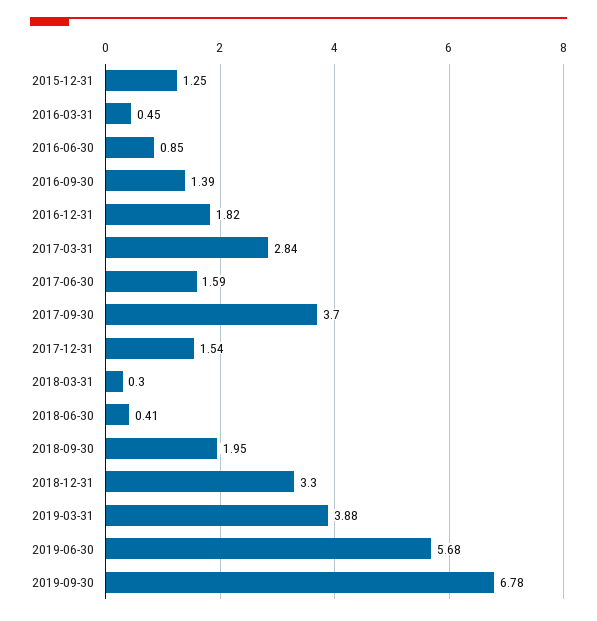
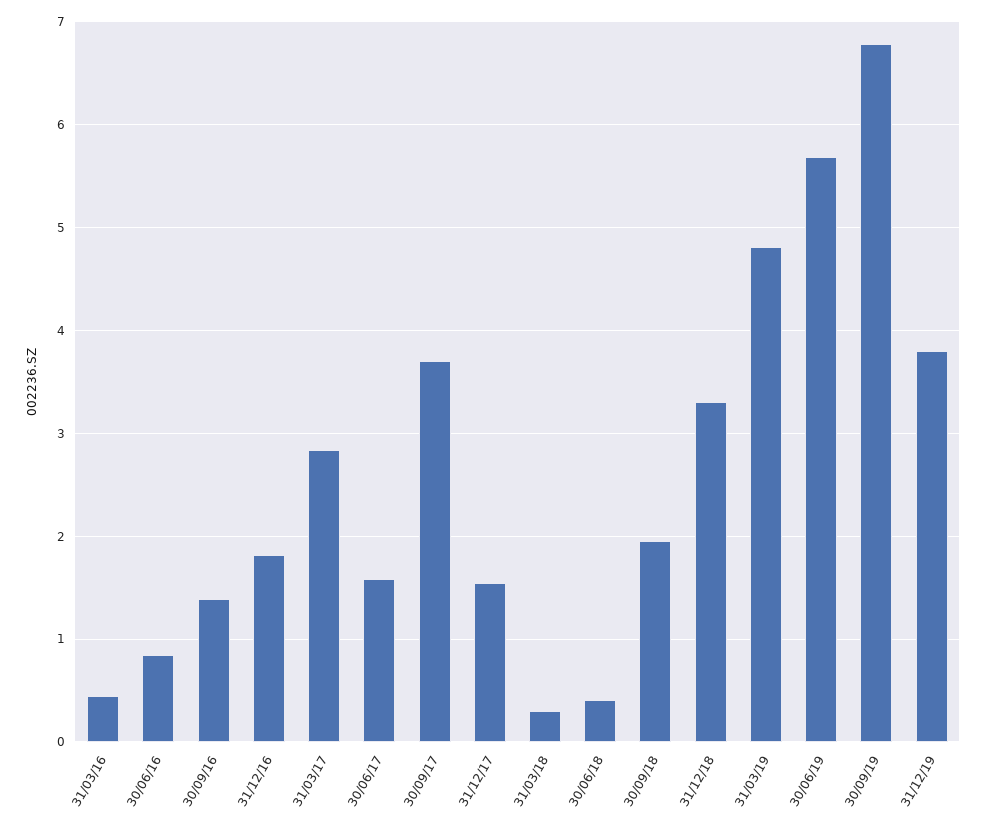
2015-12-31: 1.25 -> none
2019-03-31: 3.88 -> 4.8
31/12/19: none -> 3.8

